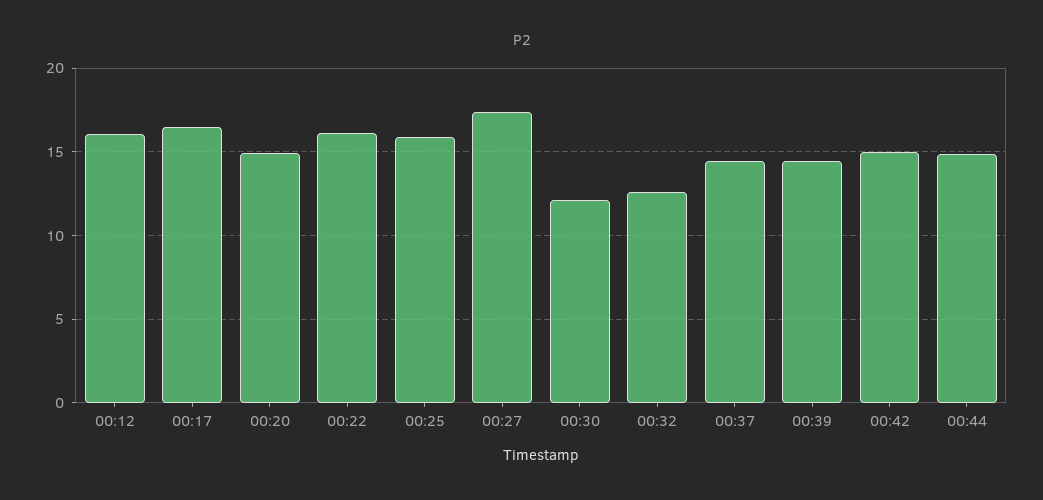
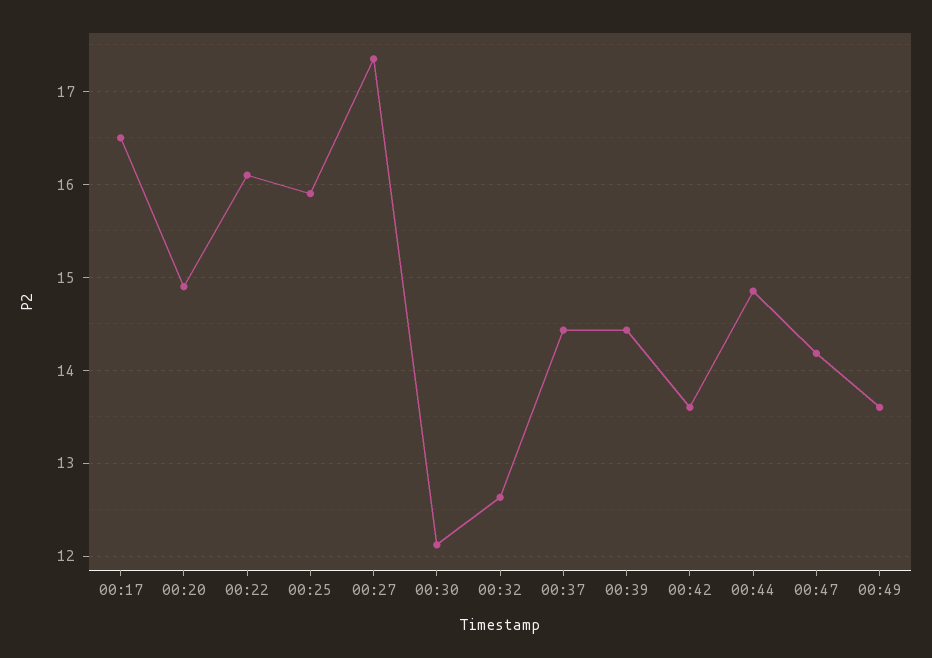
00:12: 16 -> none
00:42: 15 -> 13.6
00:47: none -> 14.2
00:49: none -> 13.6

